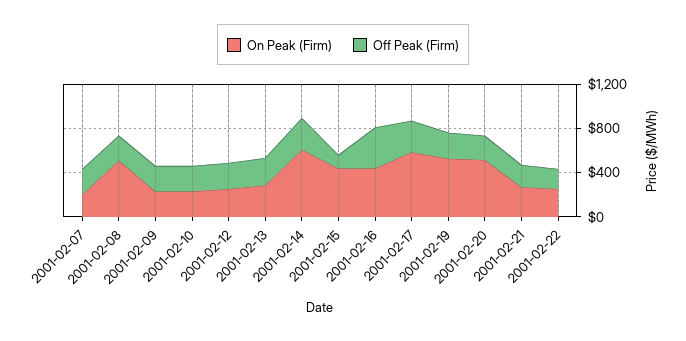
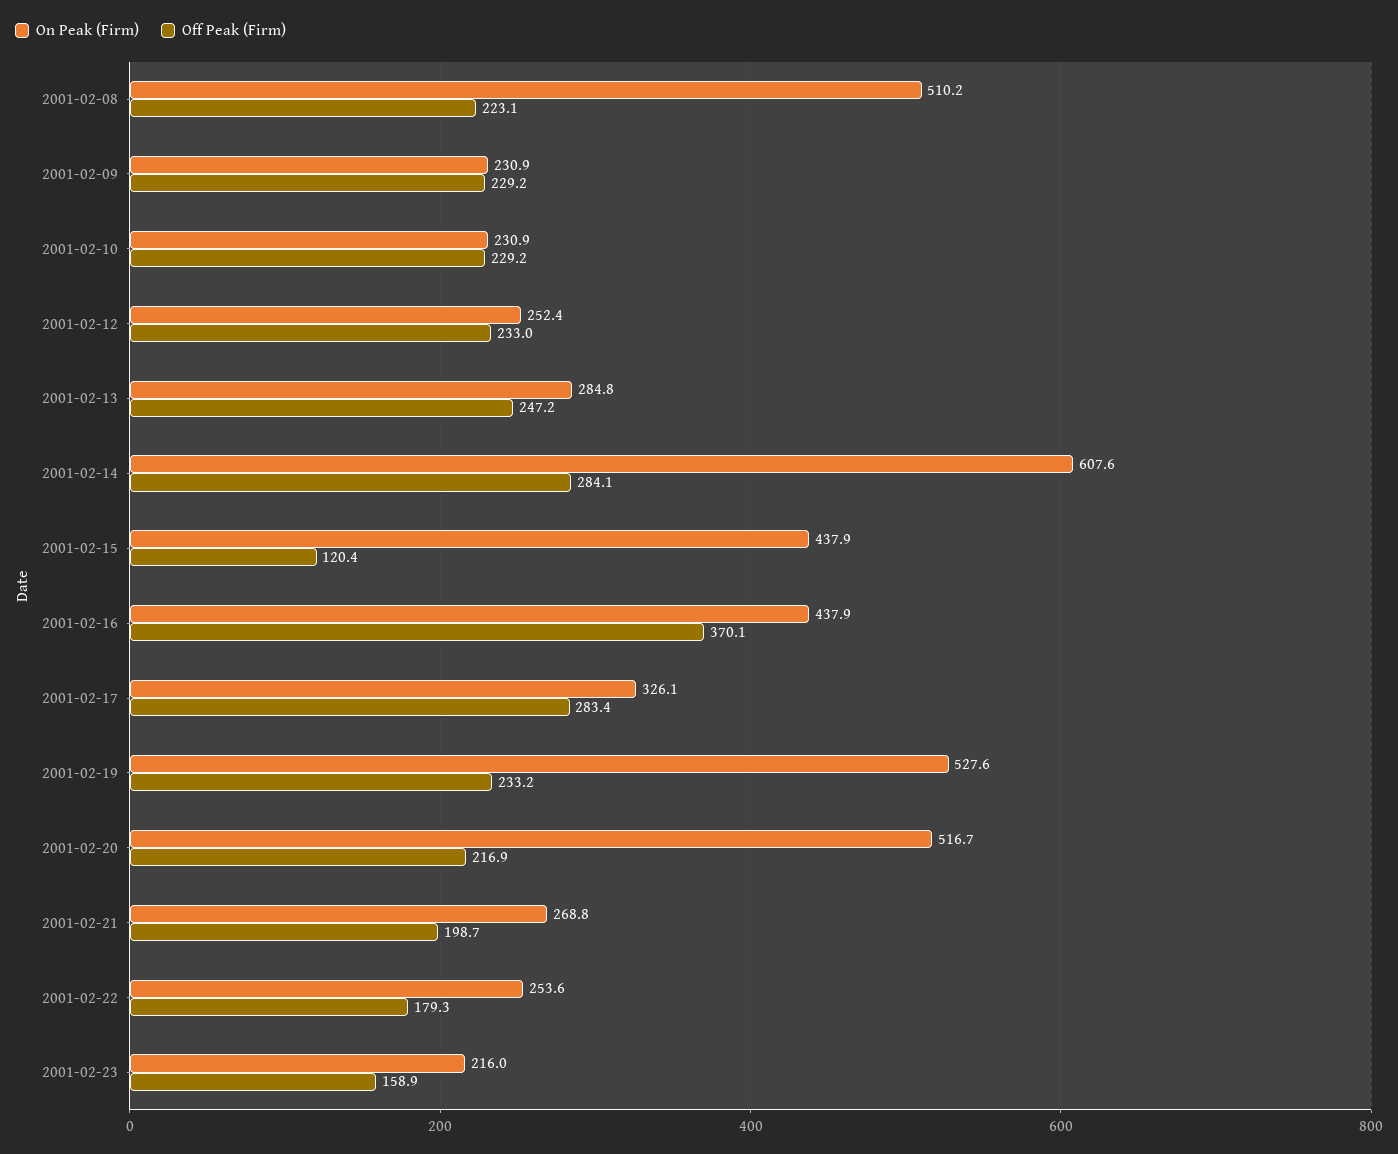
On Peak (Firm), 2001-02-07: 200 -> none
Off Peak (Firm), 2001-02-07: 200 -> none
On Peak (Firm), 2001-02-17: 600 -> 326.1
On Peak (Firm), 2001-02-23: none -> 216
Off Peak (Firm), 2001-02-23: none -> 158.9

